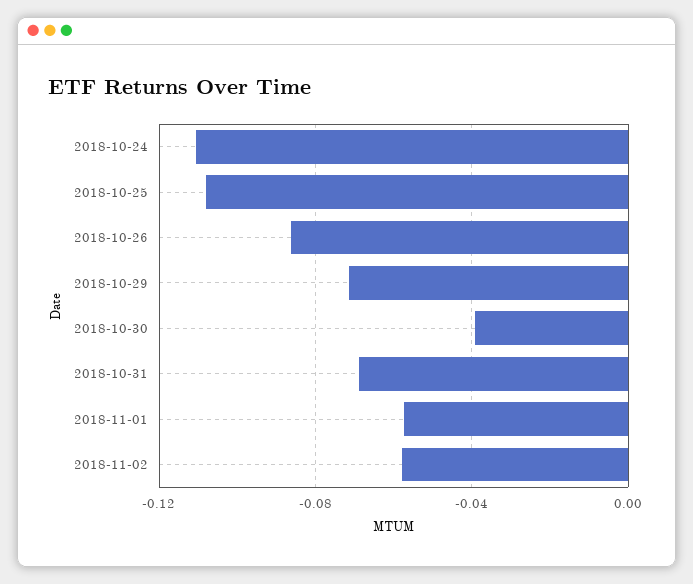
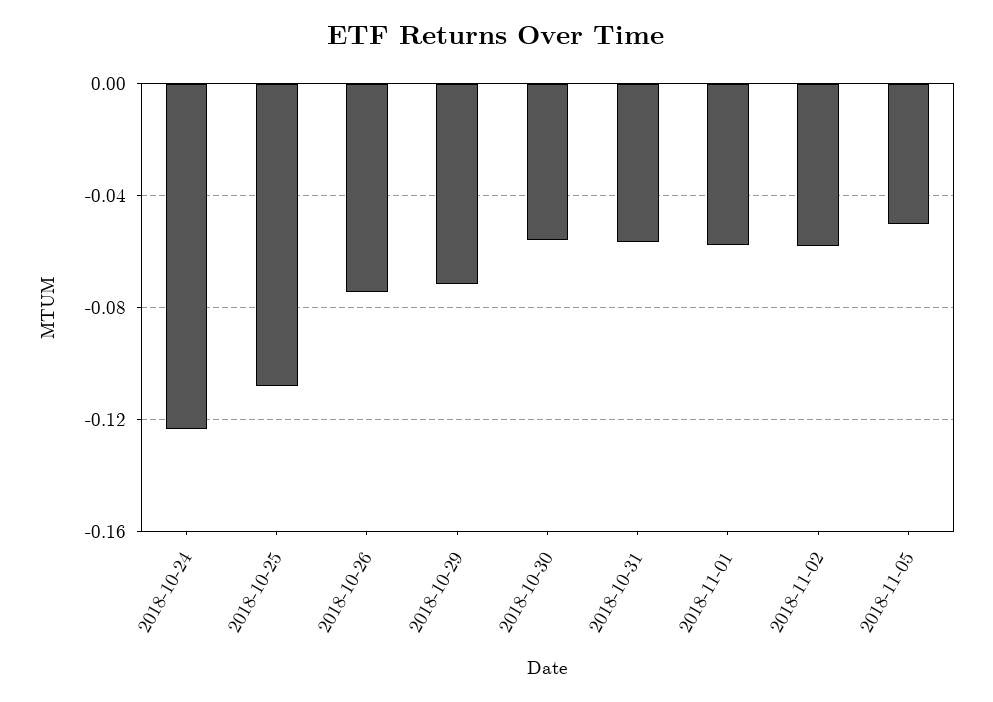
2018-10-24: -0.11 -> -0.125
2018-10-26: -0.085 -> -0.075
2018-10-30: -0.04 -> -0.055
2018-10-31: -0.07 -> -0.055
2018-11-05: none -> -0.05

